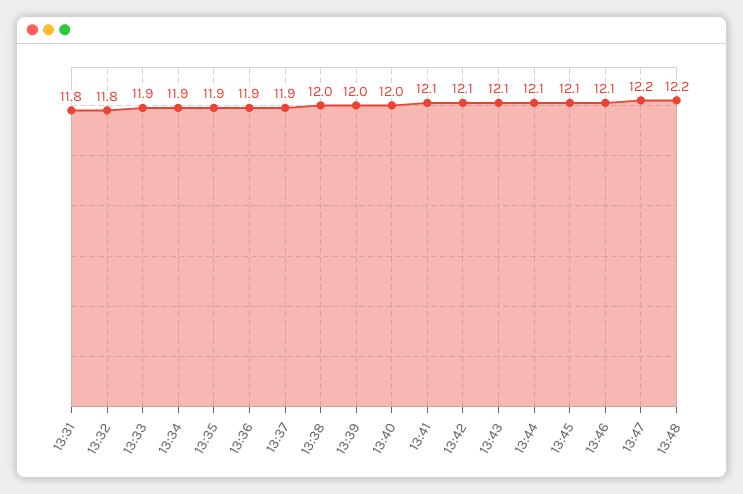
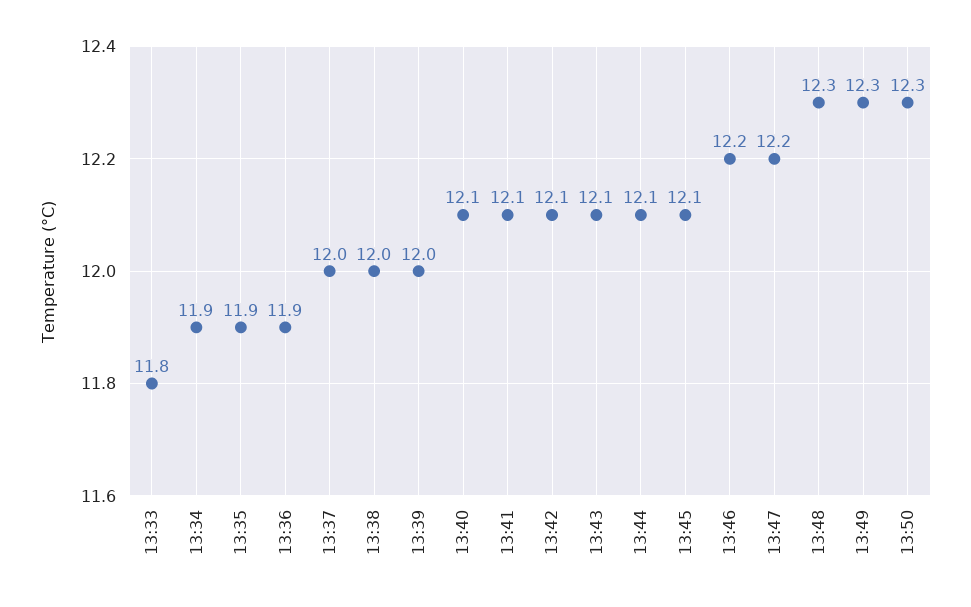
13:31: 11.8 -> none
13:32: 11.8 -> none
13:33: 11.9 -> 11.8
13:37: 11.9 -> 12
13:40: 12 -> 12.1
13:46: 12.1 -> 12.2
13:48: 12.2 -> 12.3
13:49: none -> 12.3
13:50: none -> 12.3

